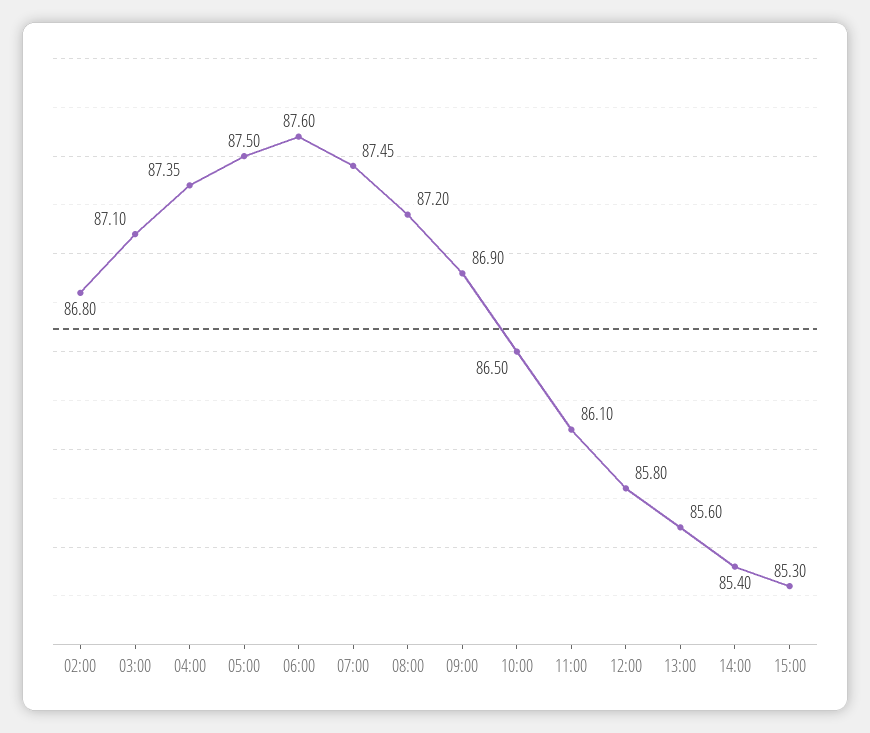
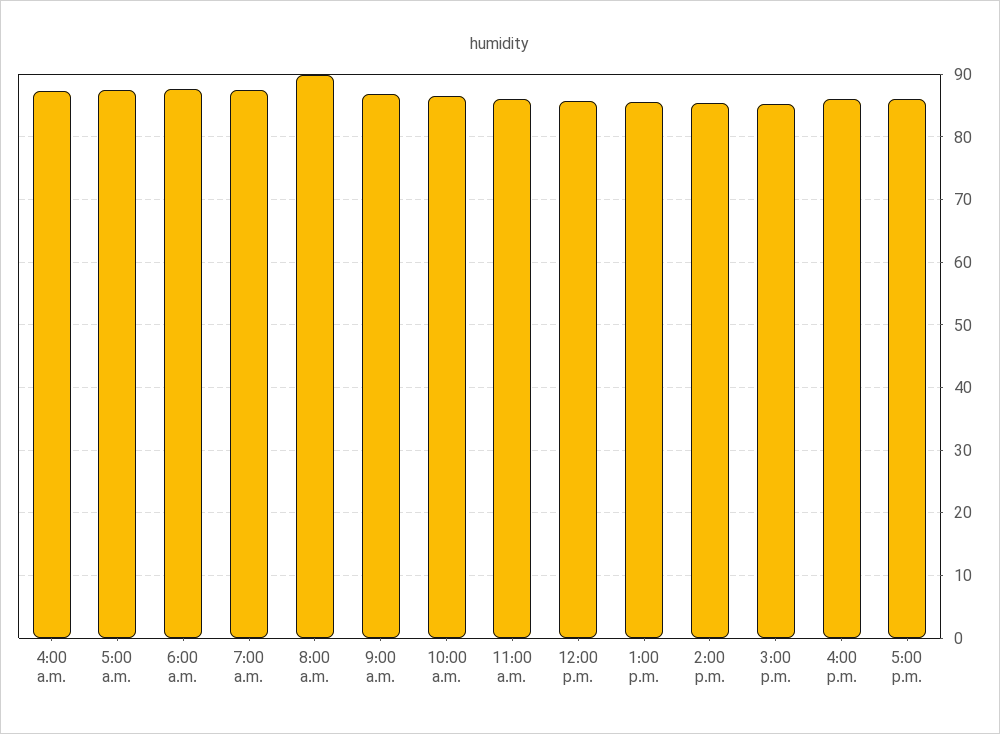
02:00: 86.8 -> none
03:00: 87.1 -> none
08:00: 87.2 -> 90
4:00 p.m.: none -> 86
5:00 p.m.: none -> 86

